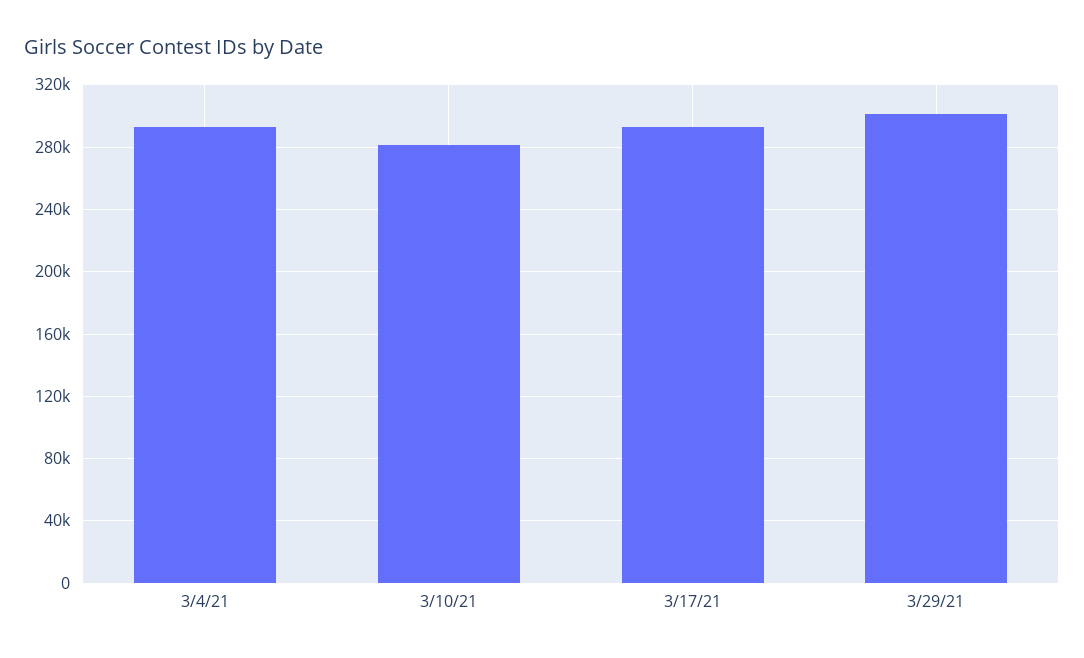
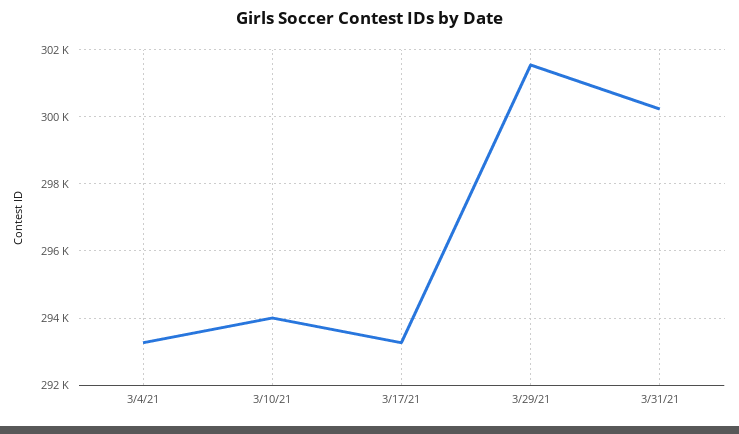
3/10/21: 280000 -> 294000
3/31/21: none -> 300200

